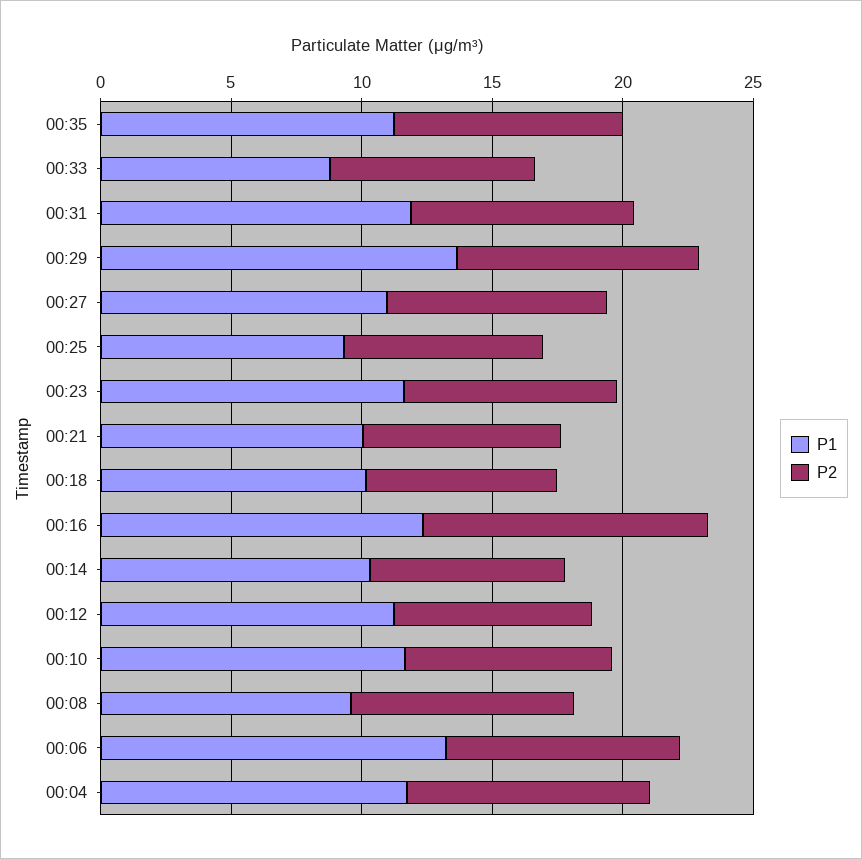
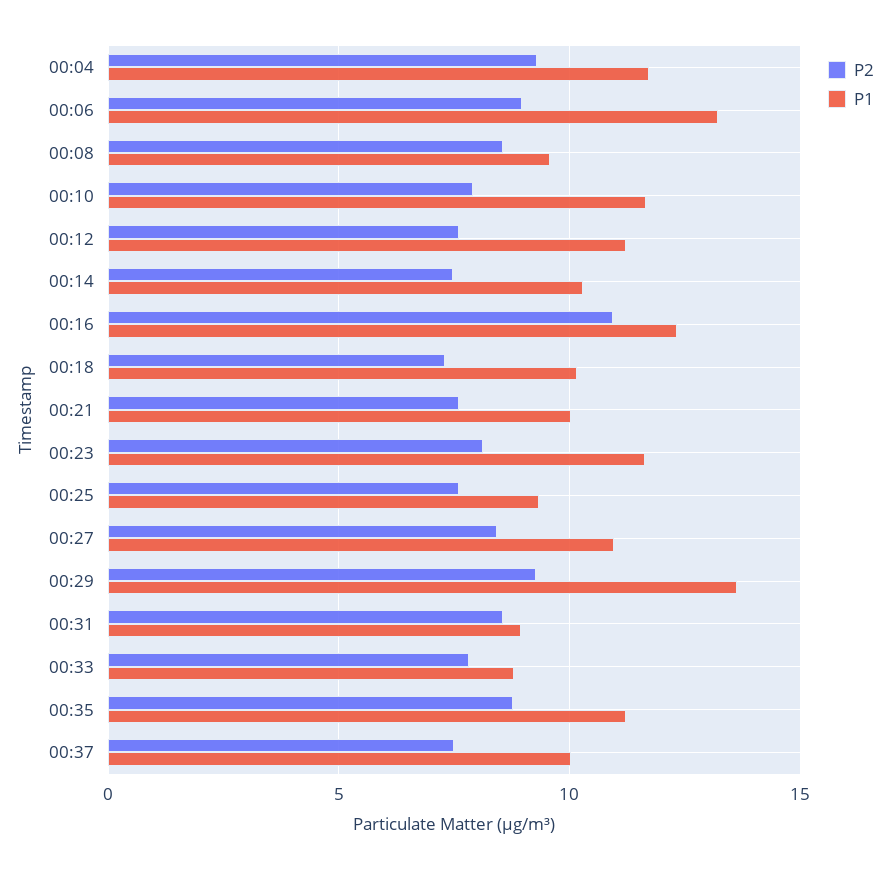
P1, 00:31: 12 -> 9
P2, 00:37: none -> 7.5
P1, 00:37: none -> 10

